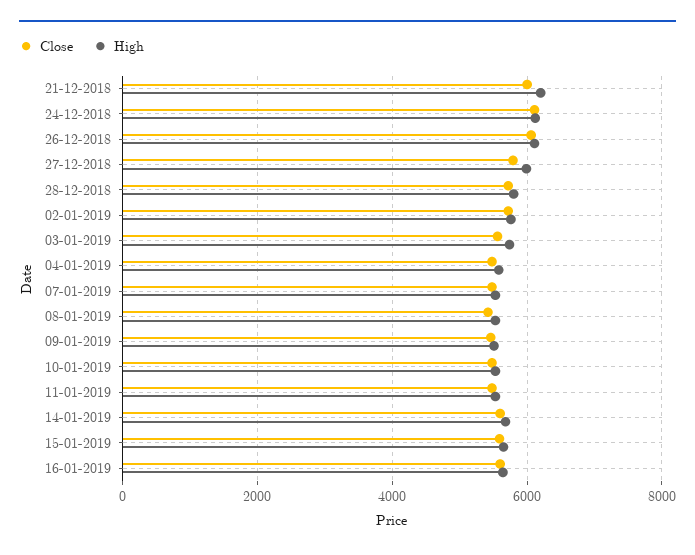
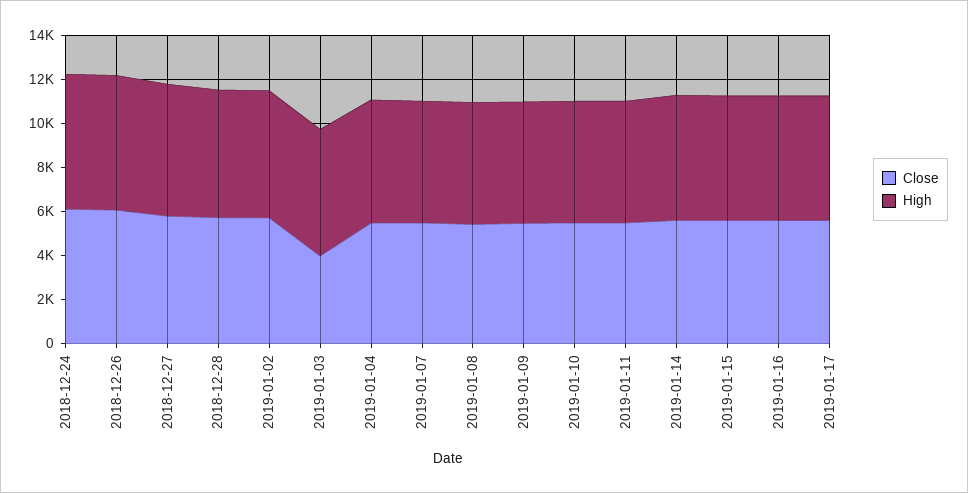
Close, 21-12-2018: 6000 -> none
High, 21-12-2018: 6200 -> none
Close, 03-01-2019: 5600 -> 4000
Close, 2019-01-17: none -> 5500
High, 2019-01-17: none -> 5500

